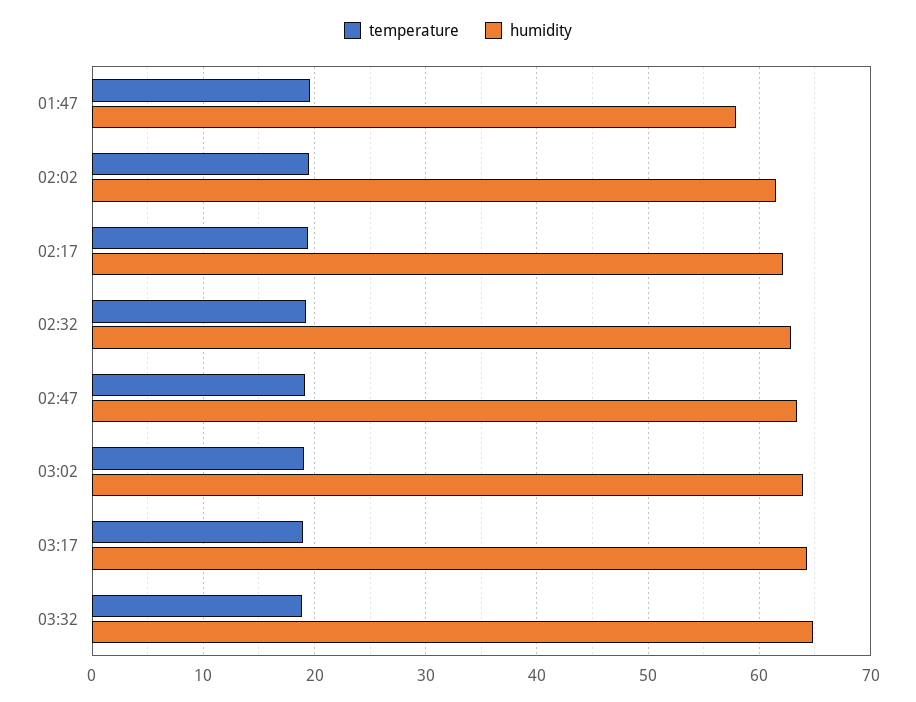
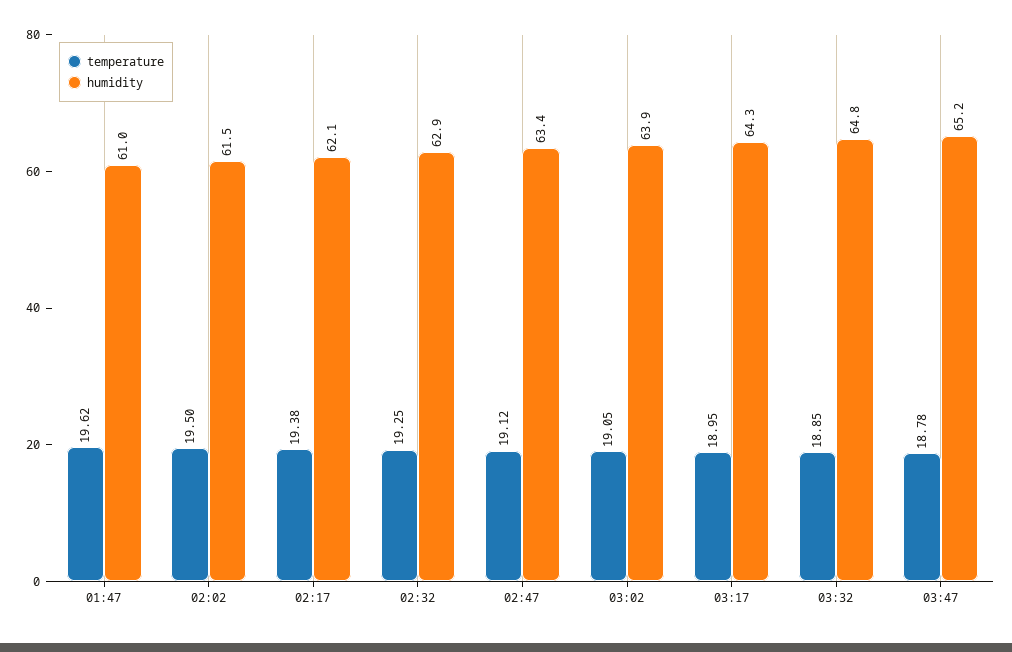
humidity, 01:47: 58 -> 61
temperature, 03:47: none -> 18.78
humidity, 03:47: none -> 65.2

